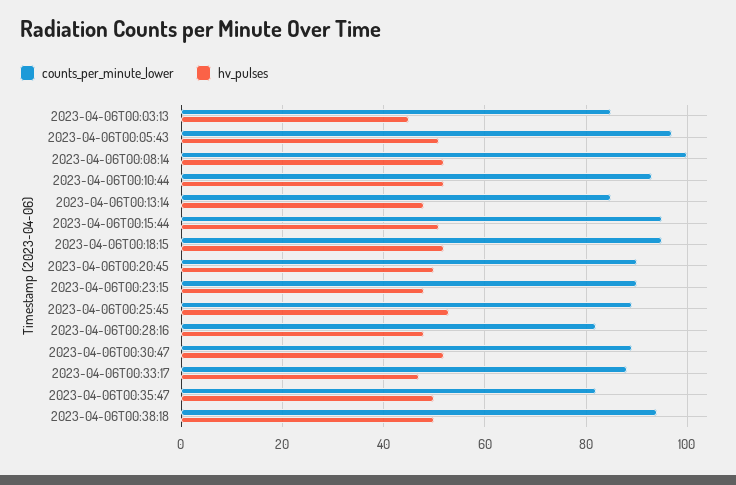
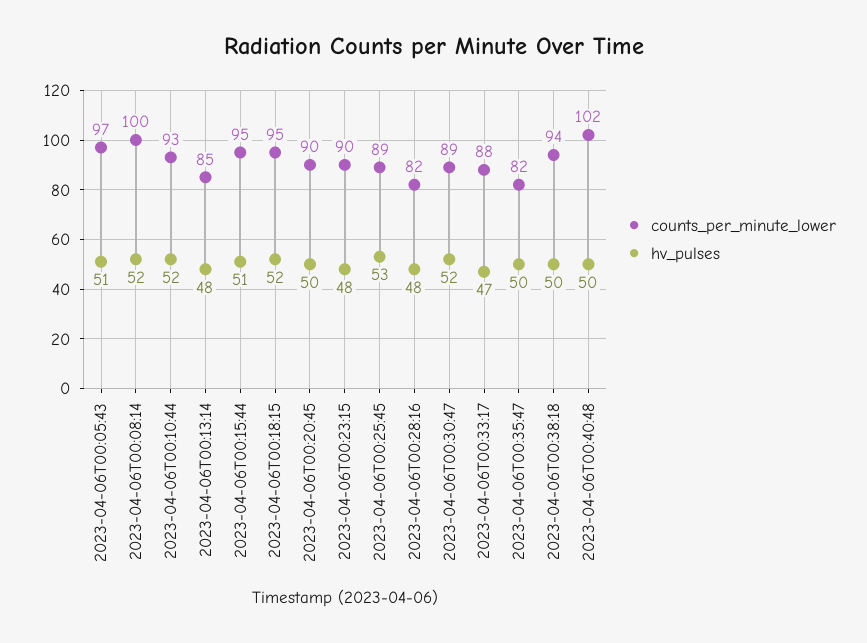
counts_per_minute_lower, 2023-04-06T00:03:13: 85 -> none
hv_pulses, 2023-04-06T00:03:13: 45 -> none
counts_per_minute_lower, 2023-04-06T00:40:48: none -> 102
hv_pulses, 2023-04-06T00:40:48: none -> 50

